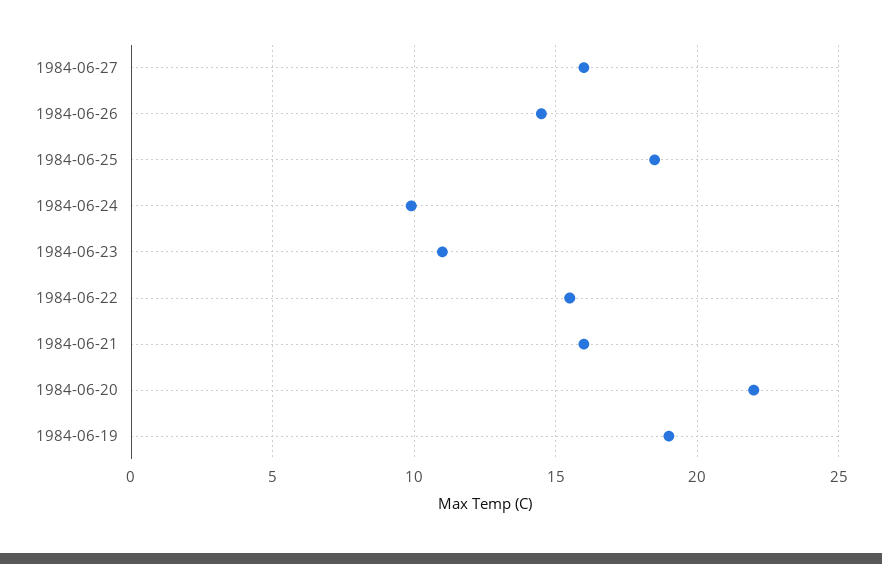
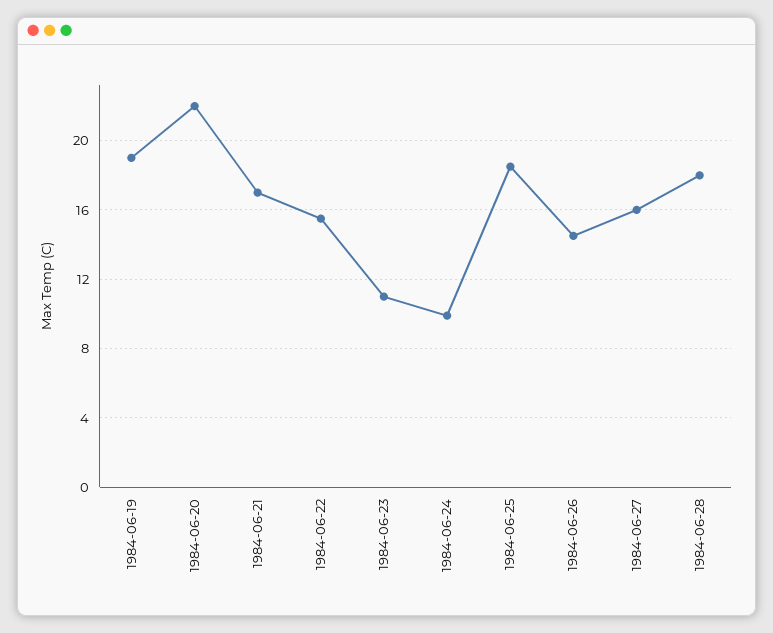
1984-06-21: 16 -> 17
1984-06-28: none -> 18

